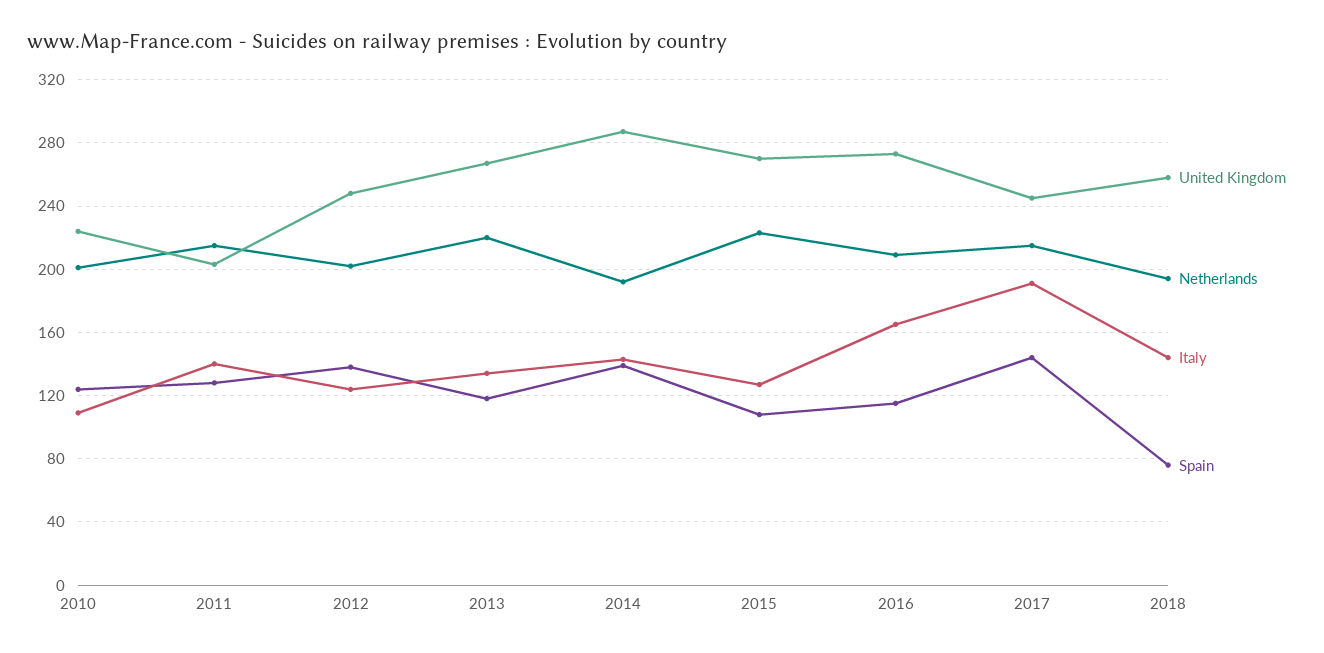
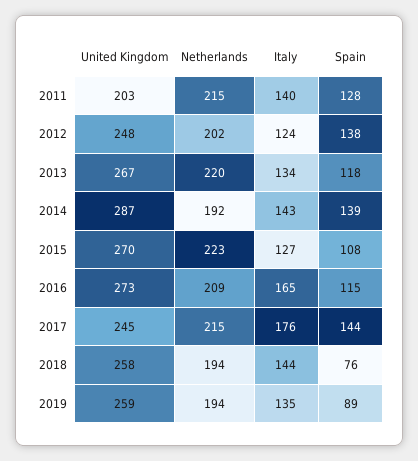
United Kingdom, 2010: 225 -> none
Netherlands, 2010: 200 -> none
Italy, 2010: 110 -> none
Spain, 2010: 125 -> none
Italy, 2017: 190 -> 176
United Kingdom, 2019: none -> 259
Netherlands, 2019: none -> 194
Italy, 2019: none -> 135
Spain, 2019: none -> 89

